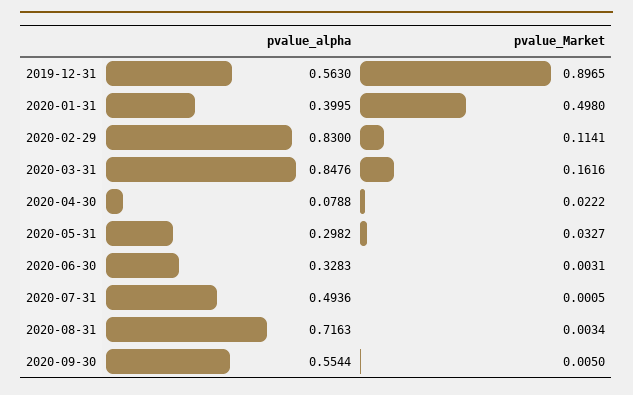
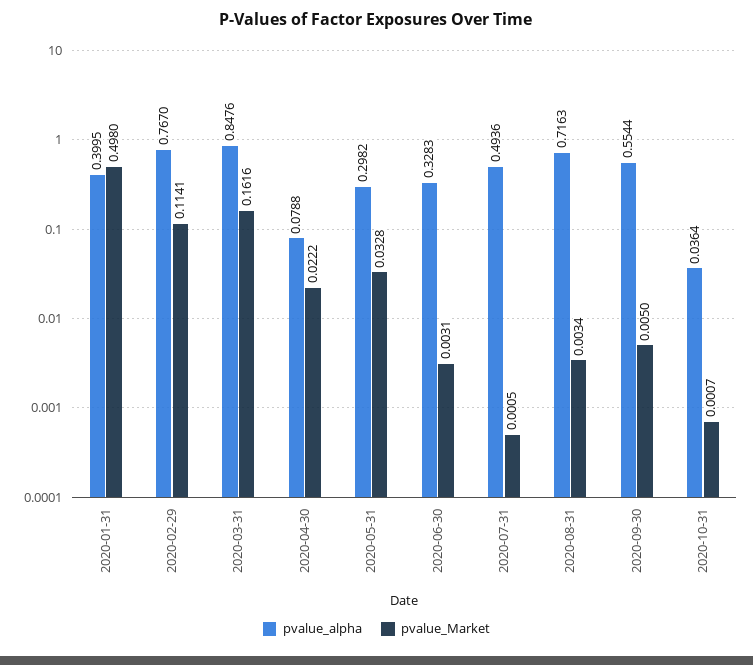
pvalue_alpha, 2019-12-31: 0.563 -> none
pvalue_Market, 2019-12-31: 0.8965 -> none
pvalue_alpha, 2020-02-29: 0.83 -> 0.767
pvalue_Market, 2020-05-31: 0.0327 -> 0.0328
pvalue_alpha, 2020-10-31: none -> 0.0364
pvalue_Market, 2020-10-31: none -> 0.0007

